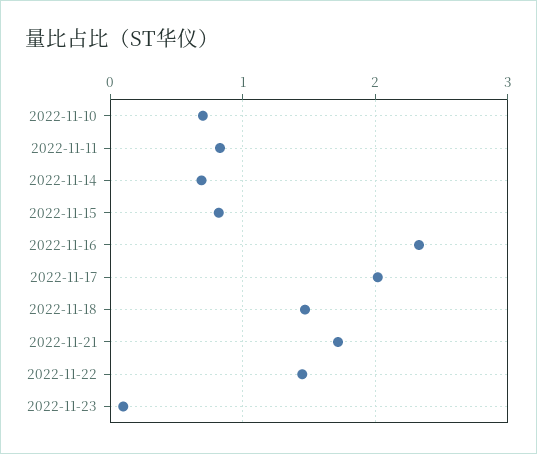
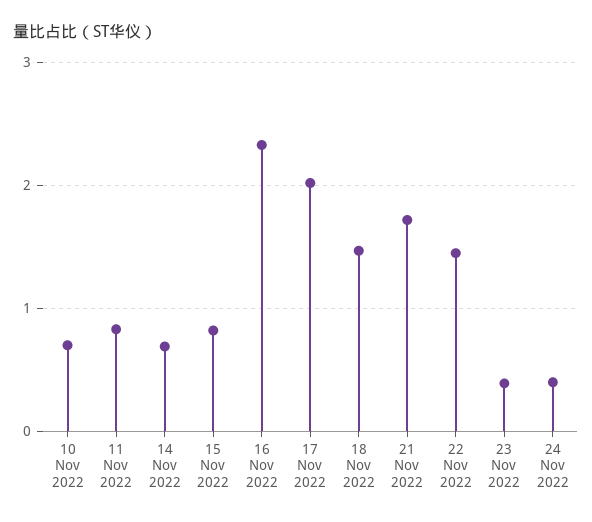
2022-11-23: 0.1 -> 0.4
24 Nov 2022: none -> 0.4

